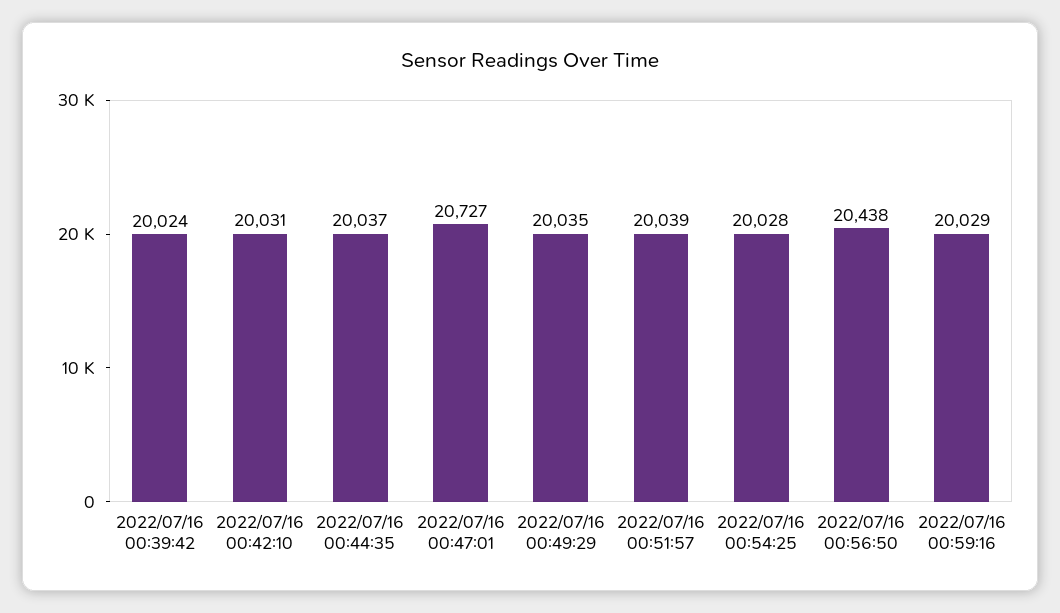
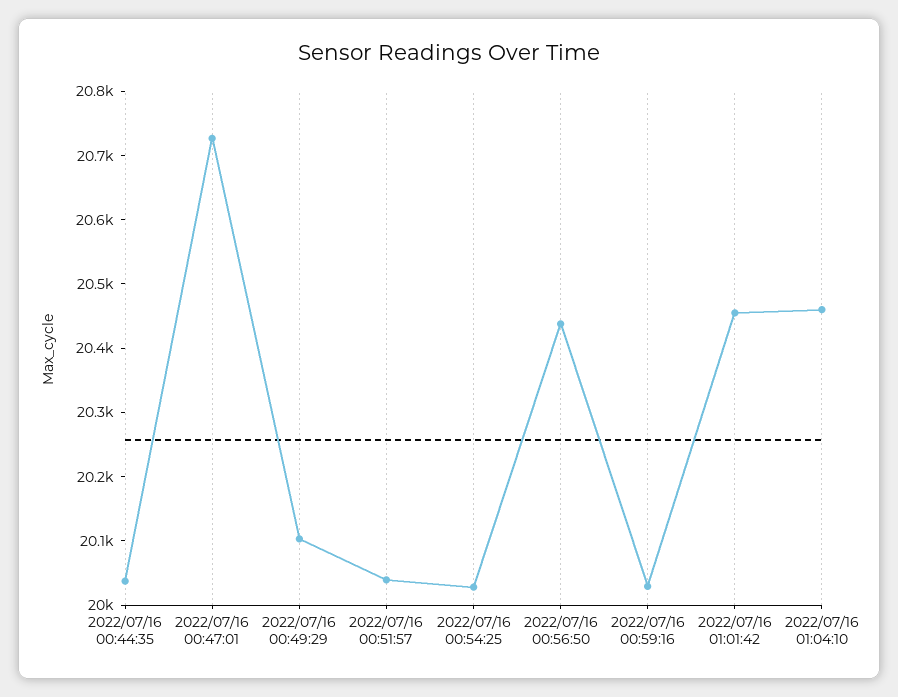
2022/07/16 00:39:42: 20024 -> none
2022/07/16 00:42:10: 20031 -> none
2022/07/16 00:49:29: 20035 -> 20100
2022/07/16 01:01:42: none -> 20460
2022/07/16 01:04:10: none -> 20460

